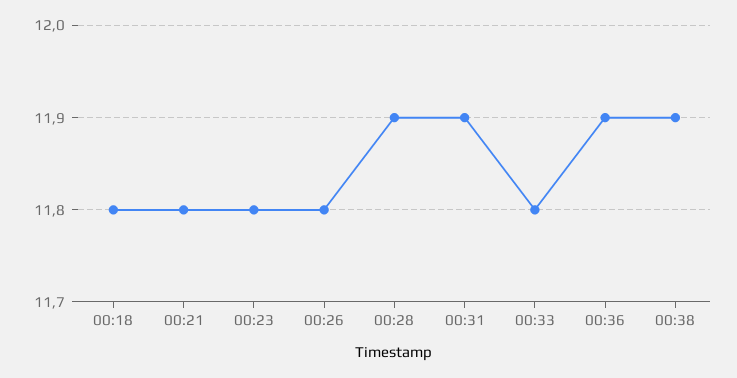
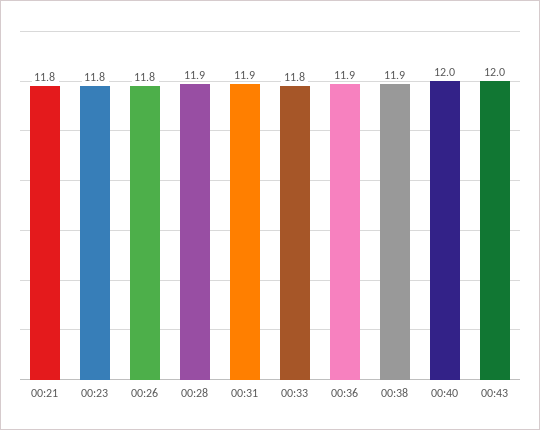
00:18: 11.8 -> none
00:40: none -> 12
00:43: none -> 12

